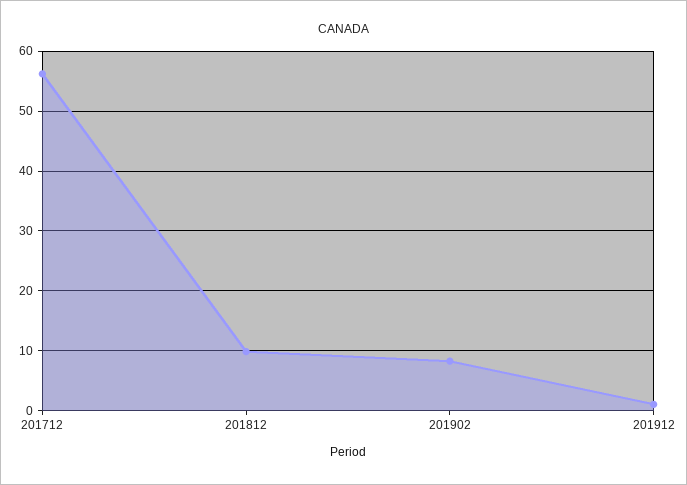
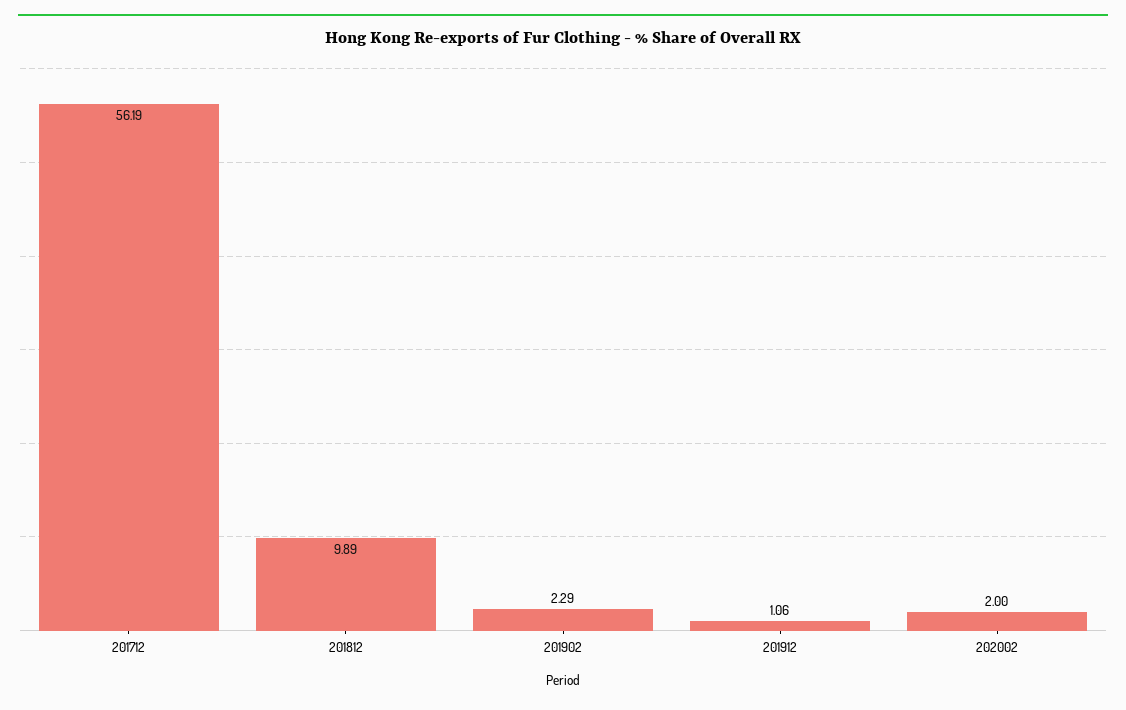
201902: 8 -> 2.29
202002: none -> 2

